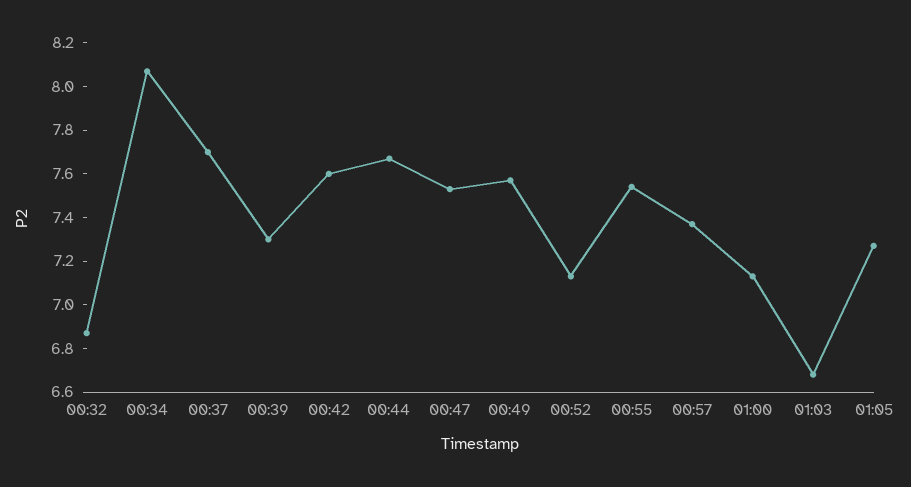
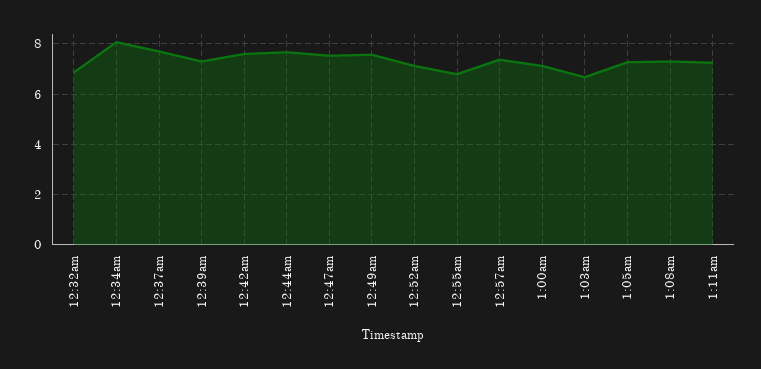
00:55: 7.55 -> 6.75
1:08am: none -> 7.25
1:11am: none -> 7.25

